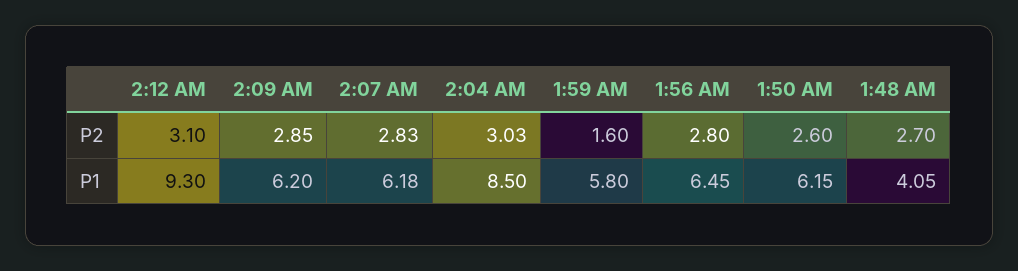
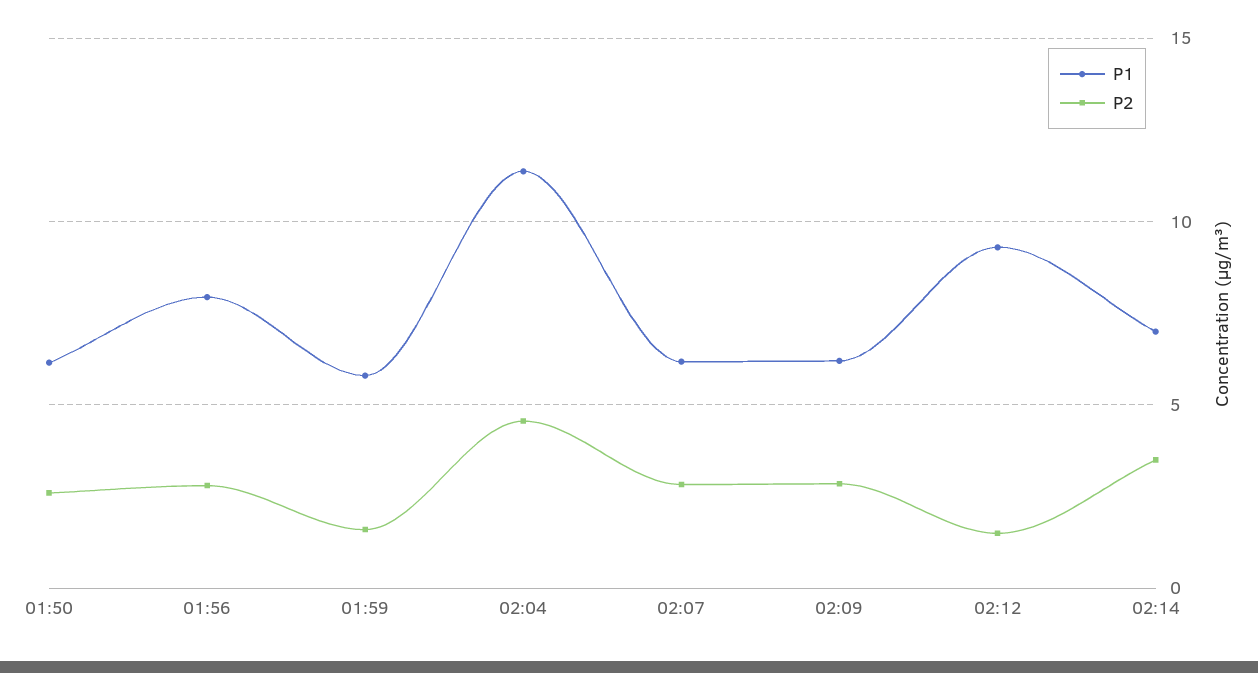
P2, 2:12 AM: 3.1 -> 1.5
P2, 2:04 AM: 3.03 -> 4.5
P2, 1:48 AM: 2.7 -> none
P1, 2:04 AM: 8.5 -> 11.5
P1, 1:56 AM: 6.45 -> 8
P1, 1:48 AM: 4.05 -> none
P1, 02:14: none -> 7
P2, 02:14: none -> 3.5

